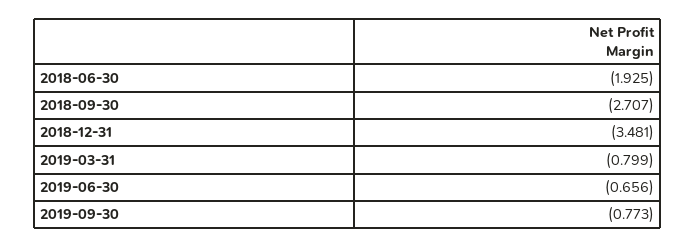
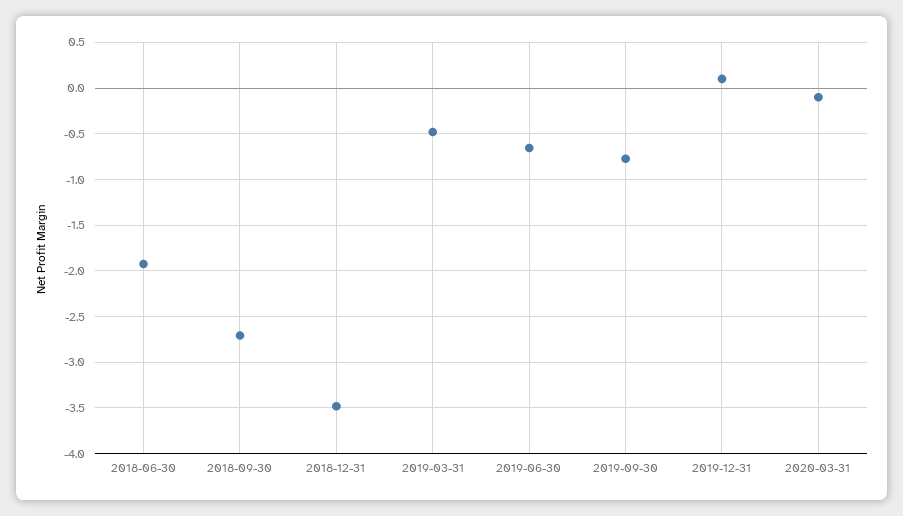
2019-03-31: -0.799 -> -0.5
2019-12-31: none -> 0.1
2020-03-31: none -> -0.1

